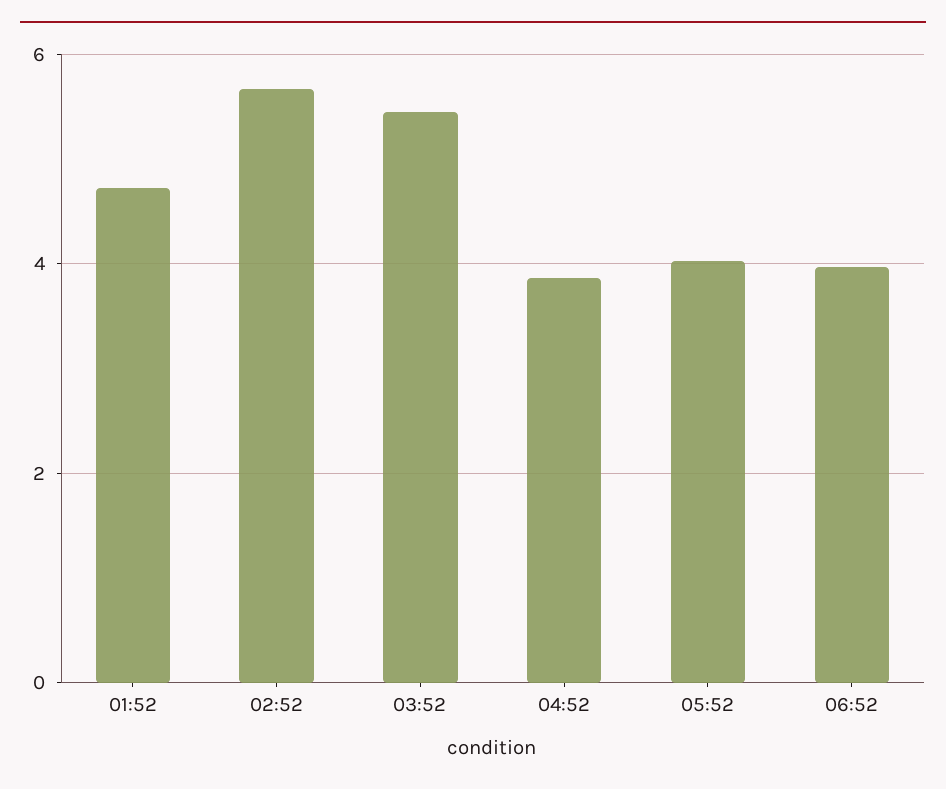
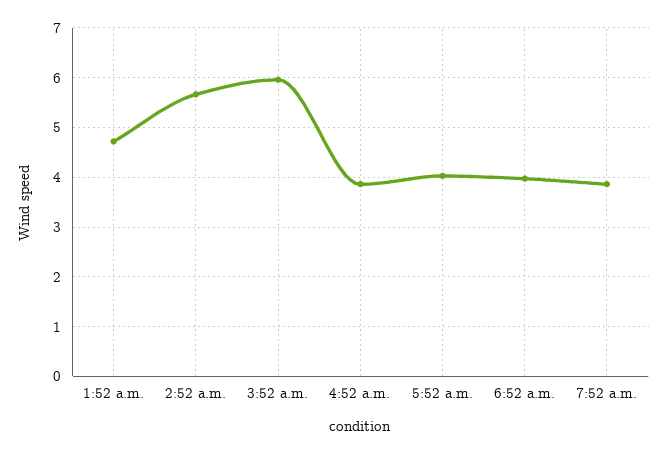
03:52: 5.4 -> 6
7:52 a.m.: none -> 3.8

